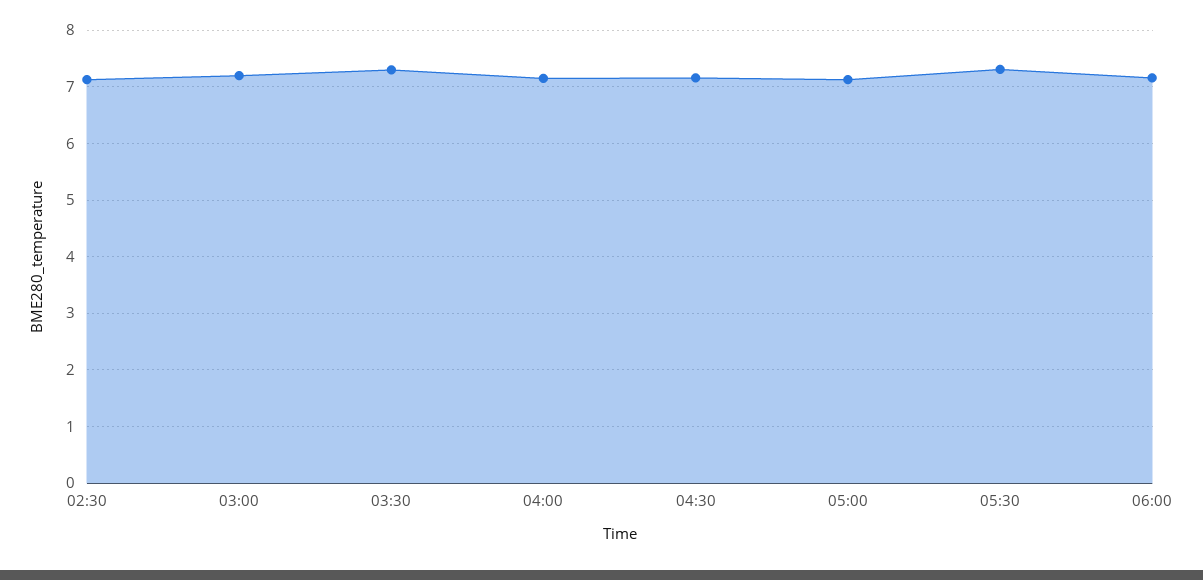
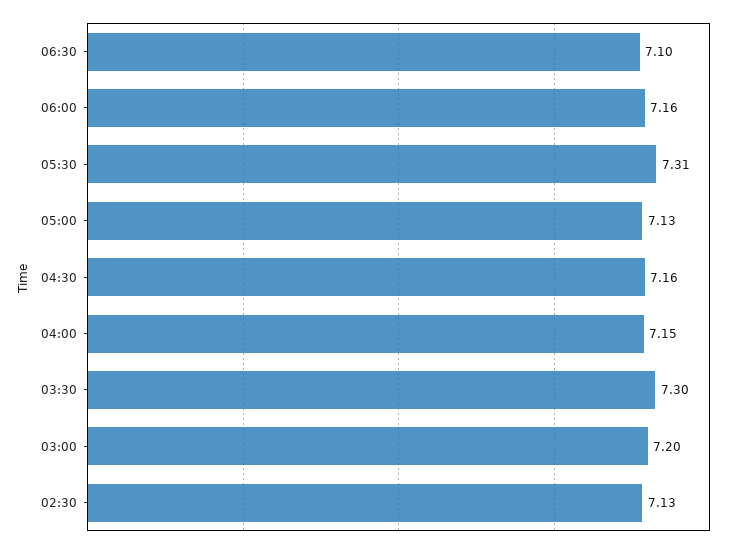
06:30: none -> 7.1

